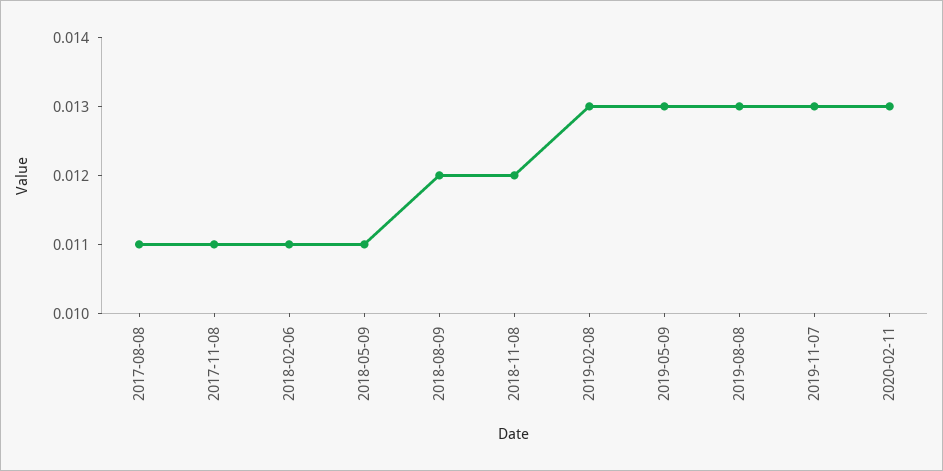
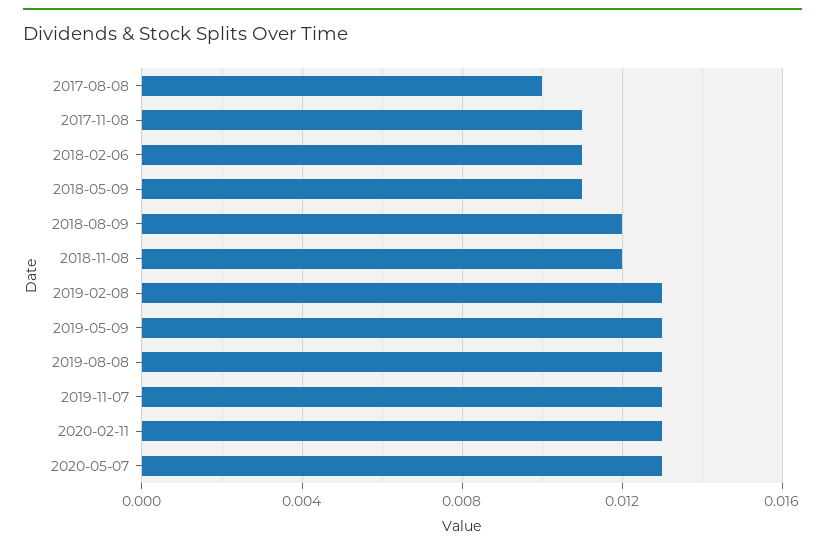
2017-08-08: 0.011 -> 0.01
2020-05-07: none -> 0.013

